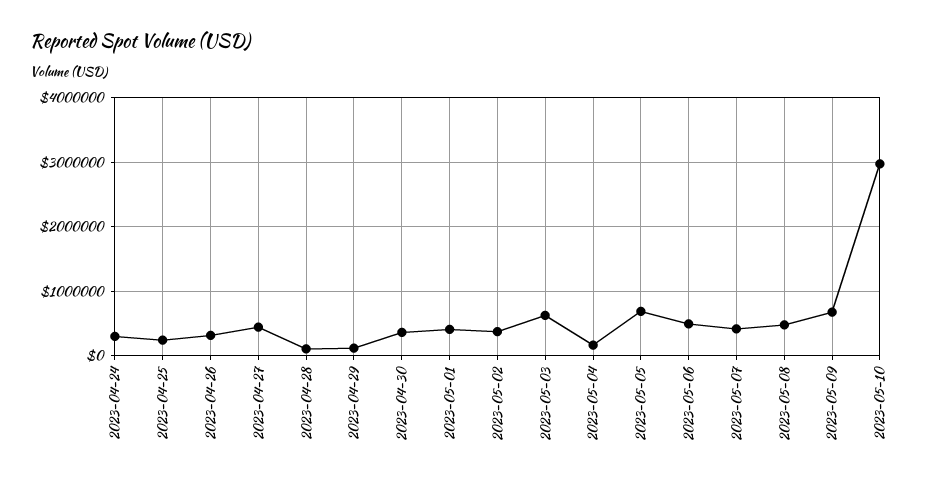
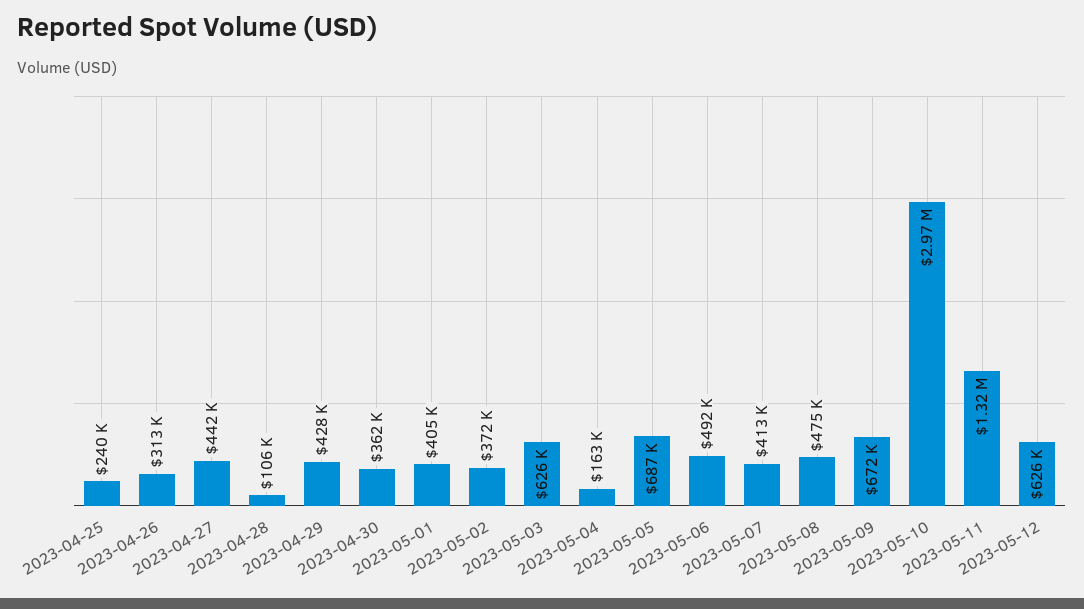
2023-04-24: 300000 -> none
2023-04-29: 100000 -> 428000
2023-05-11: none -> 1320000
2023-05-12: none -> 626000

